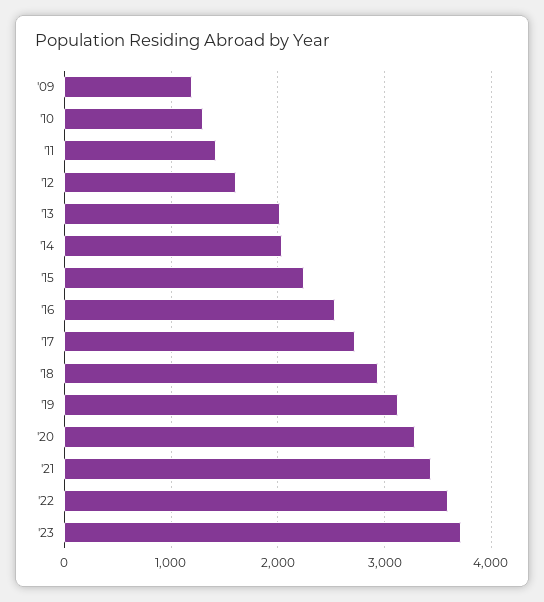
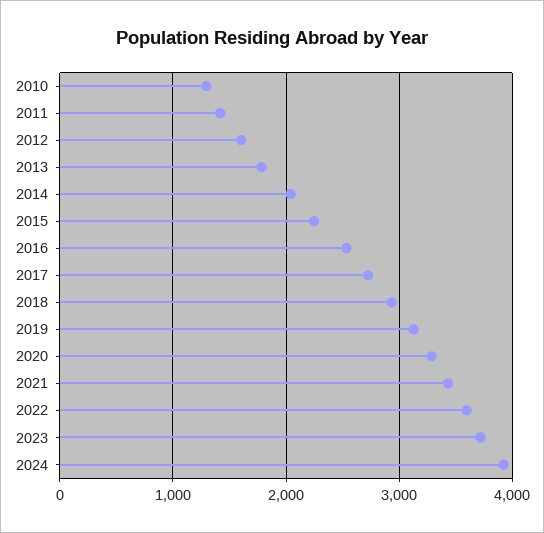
'09: 1200 -> none
'13: 2000 -> 1800
2024: none -> 3900

